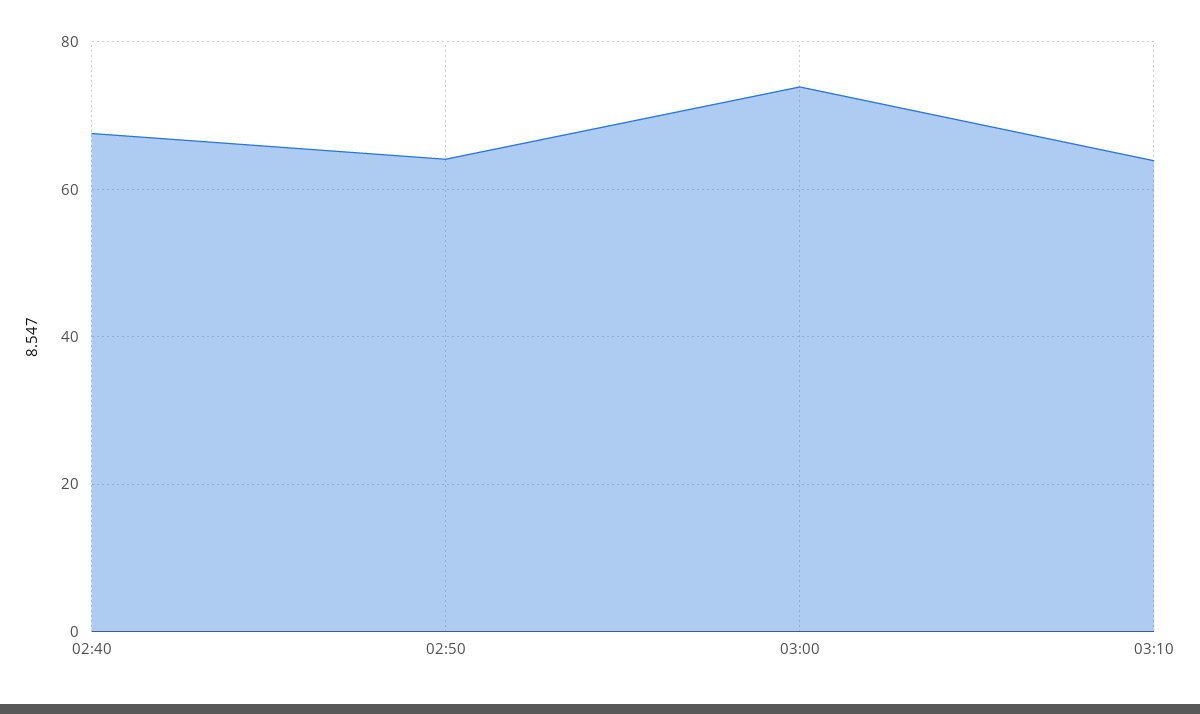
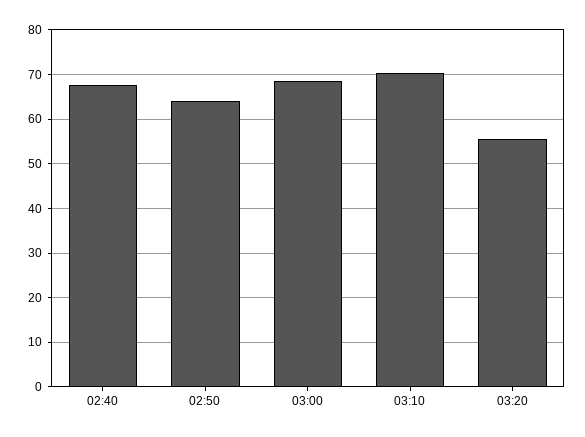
03:00: 74 -> 68
03:10: 64 -> 70
03:20: none -> 56

